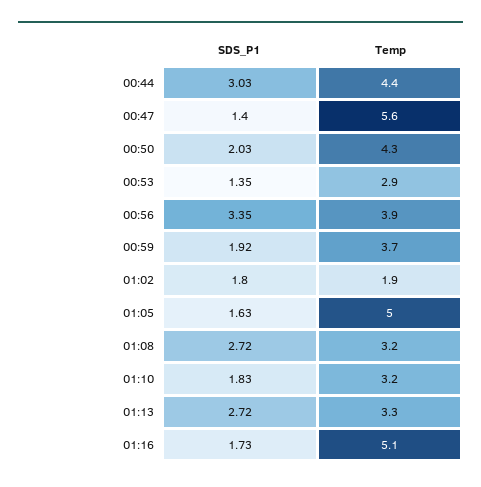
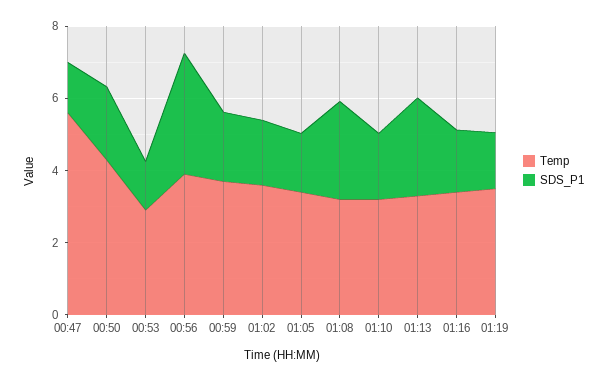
SDS_P1, 00:44: 3.03 -> none
Temp, 00:44: 4.4 -> none
Temp, 01:02: 1.9 -> 3.5
Temp, 01:05: 5 -> 3.5
Temp, 01:16: 5.1 -> 3.5
Temp, 01:19: none -> 3.5
SDS_P1, 01:19: none -> 1.5

